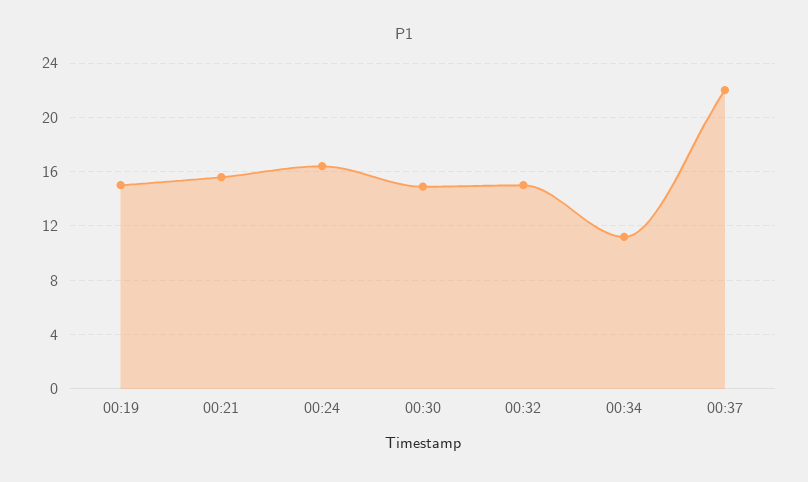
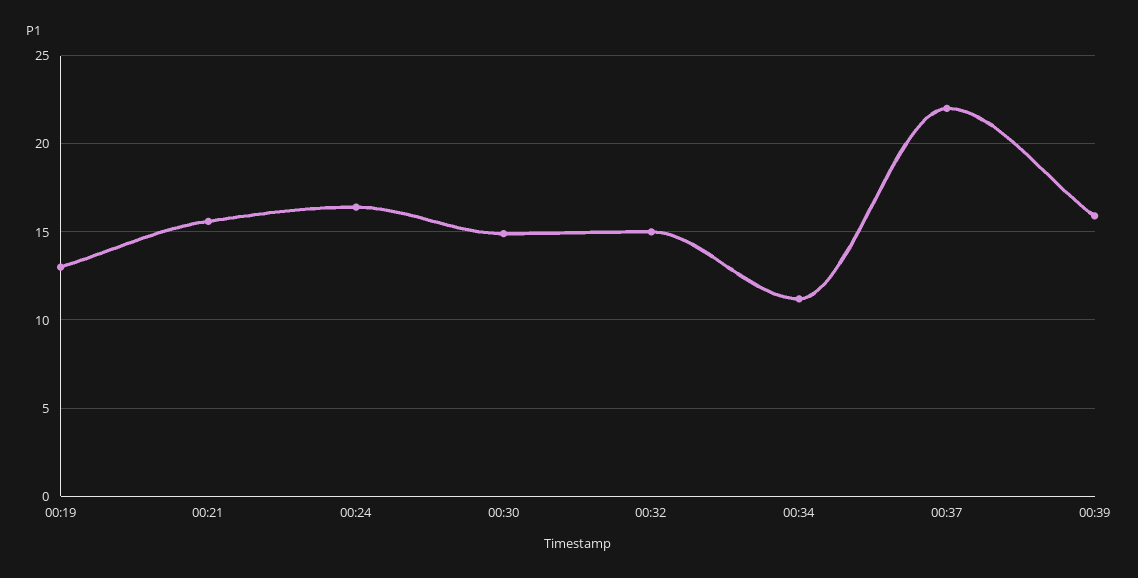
00:19: 15 -> 13
00:39: none -> 16

